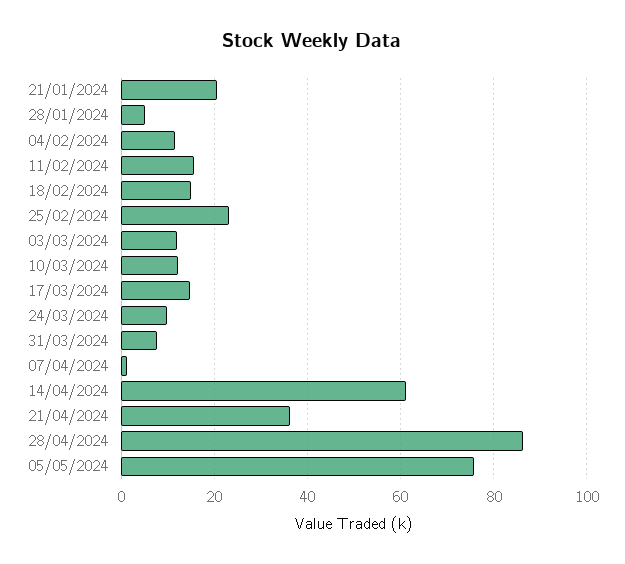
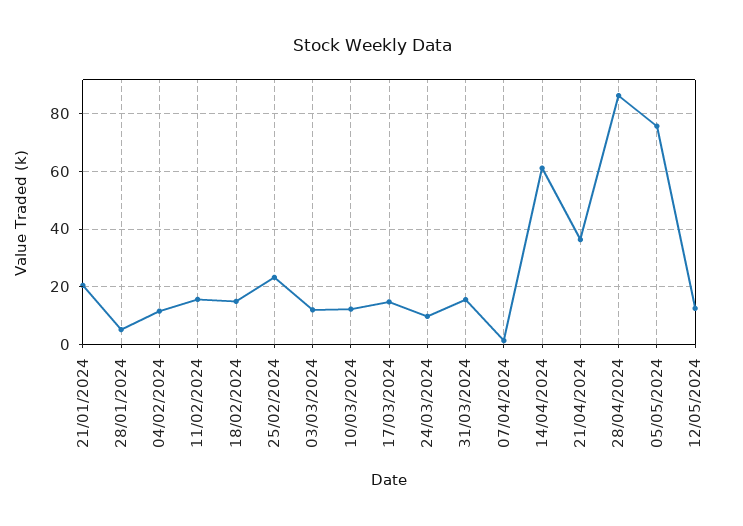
31/03/2024: 8 -> 15
12/05/2024: none -> 12.5

